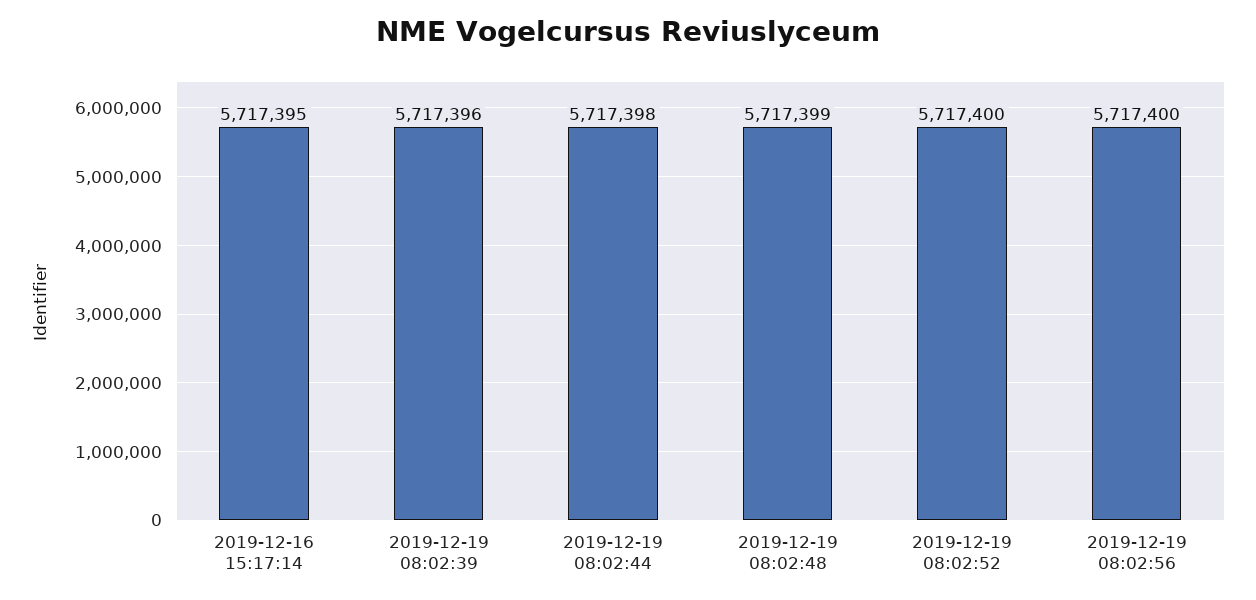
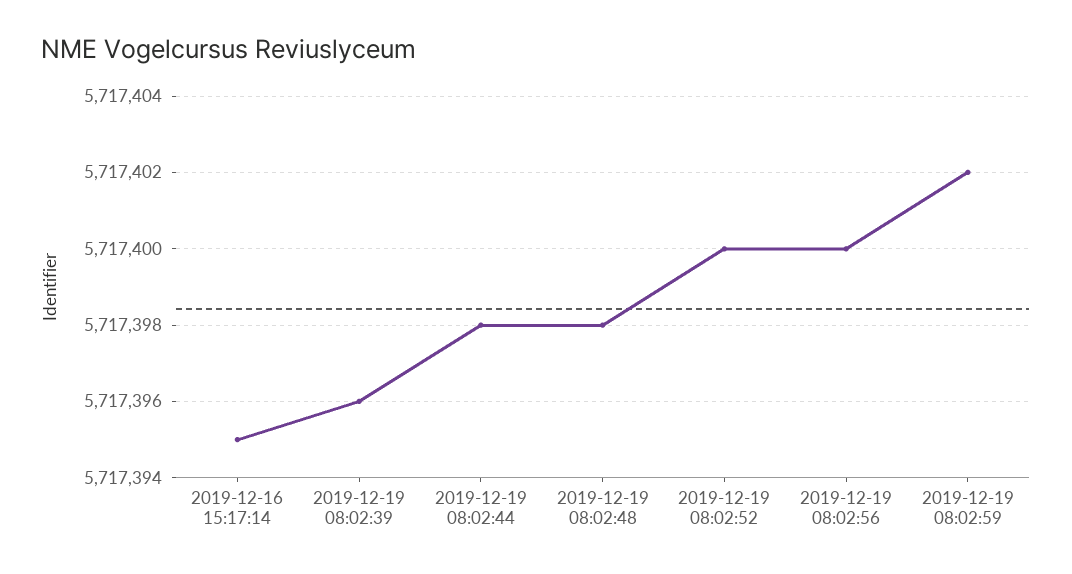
2019-12-19 08:02:48: 5717399 -> 5717398
2019-12-19 08:02:59: none -> 5717402

